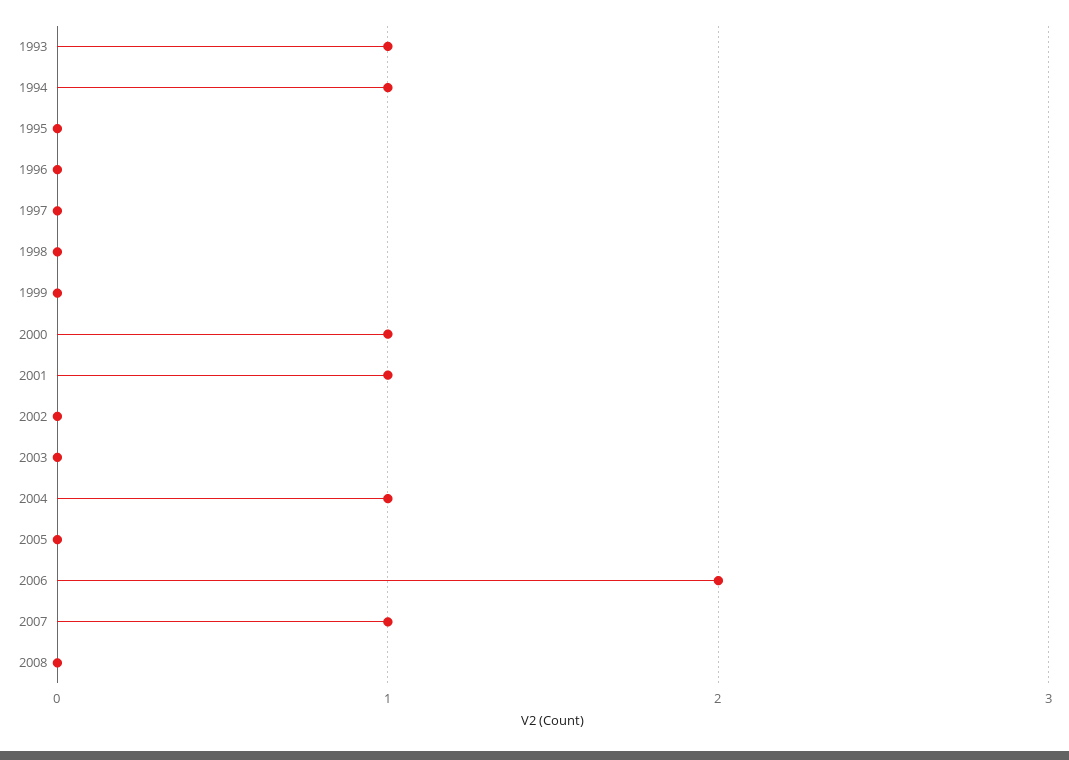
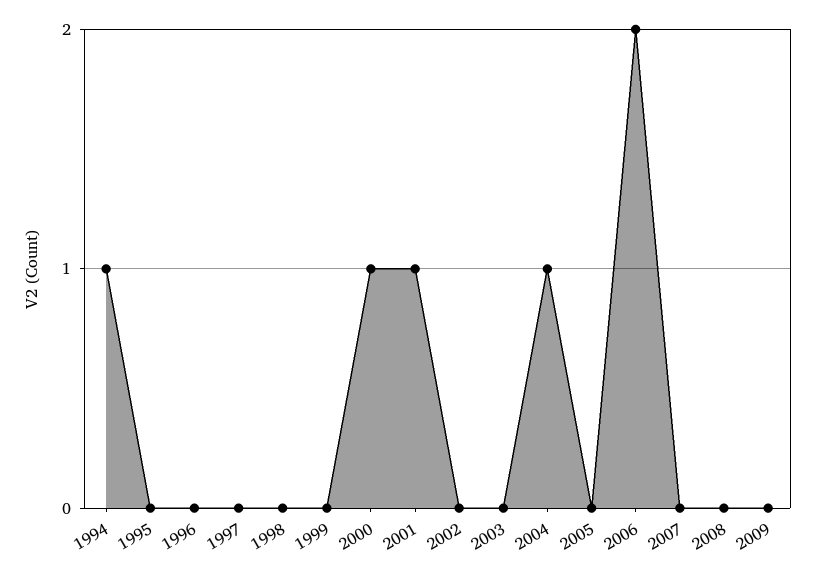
1993: 1 -> none
2007: 1 -> 0
2009: none -> 0

